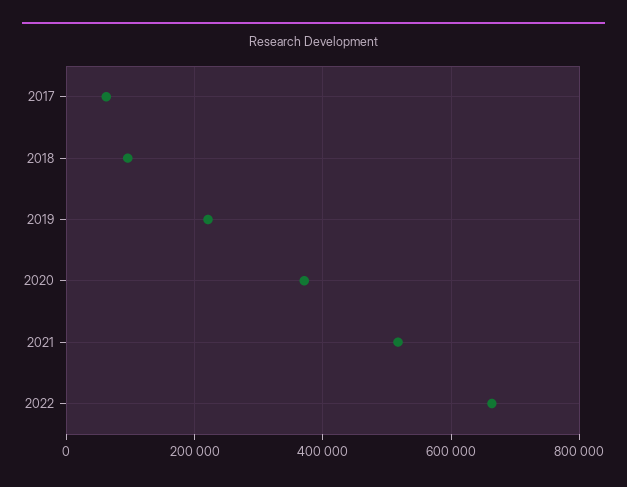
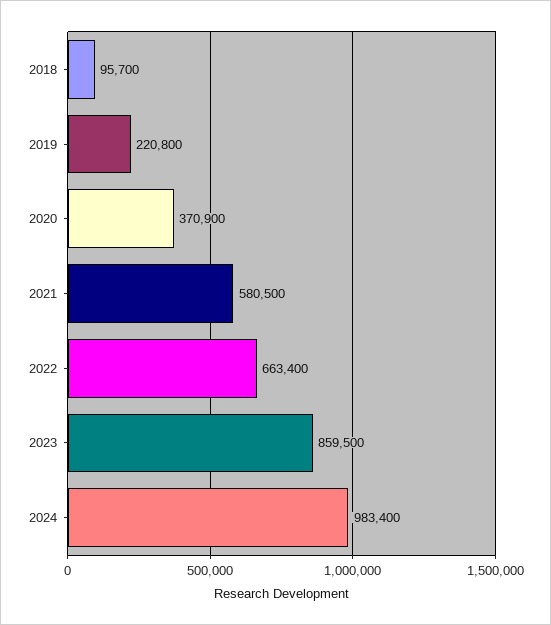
2017: 60000 -> none
2021: 520000 -> 580500
2023: none -> 859500
2024: none -> 983400

